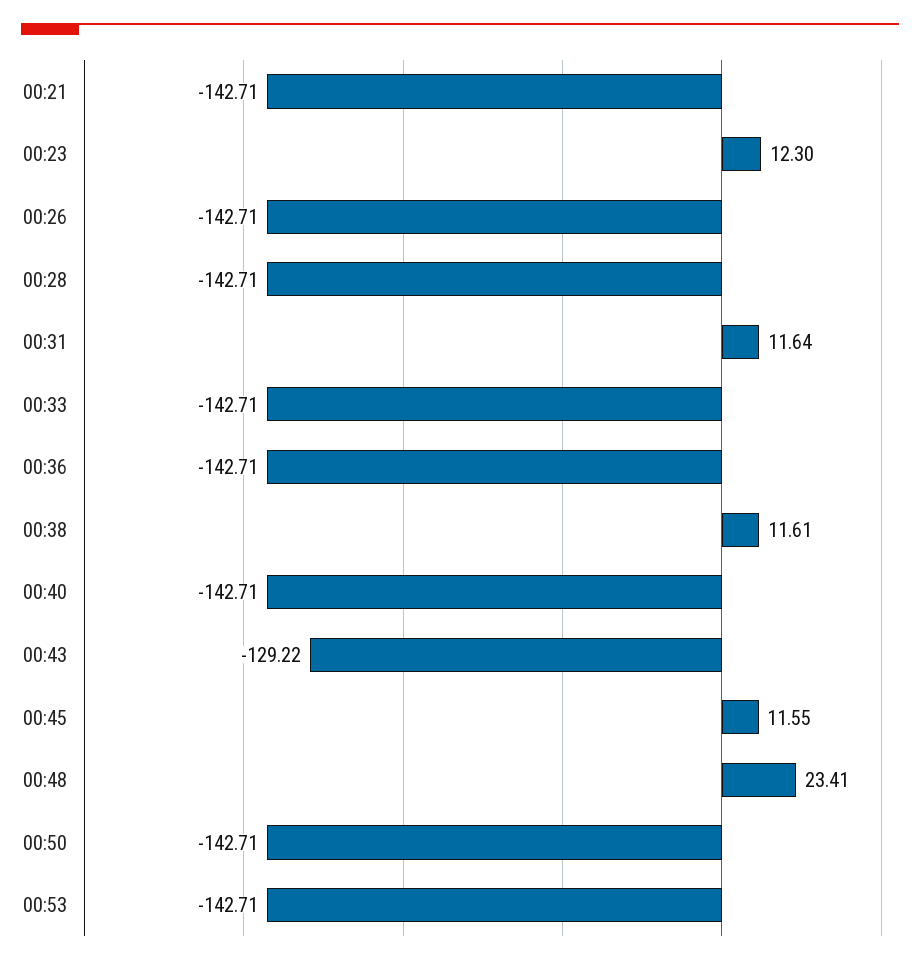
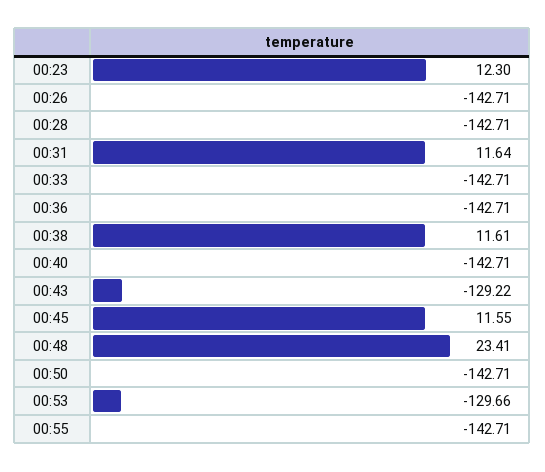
00:21: -142.71 -> none
00:53: -142.71 -> -129.66
00:55: none -> -142.71

